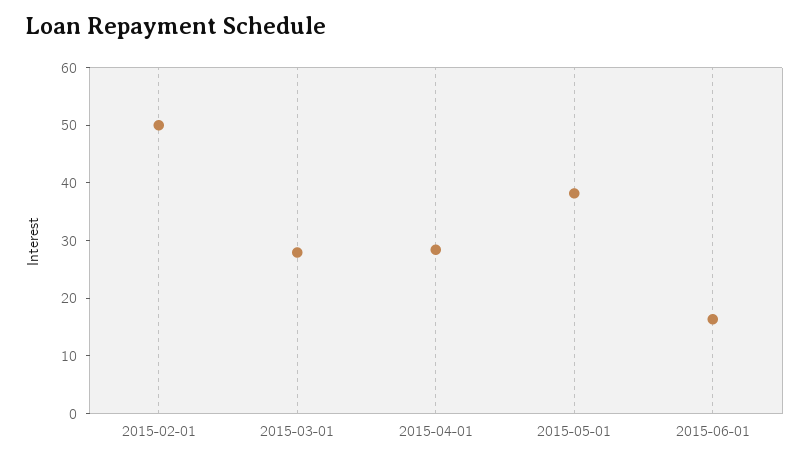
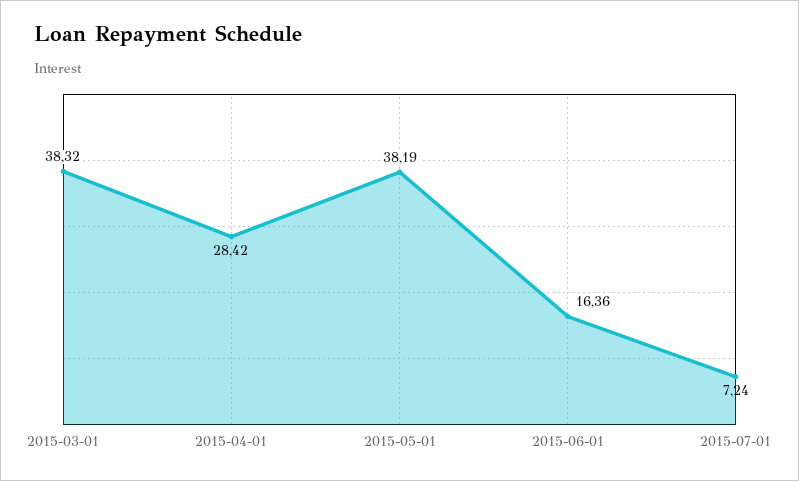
2015-02-01: 50 -> none
2015-03-01: 28 -> 38.32
2015-07-01: none -> 7.24

